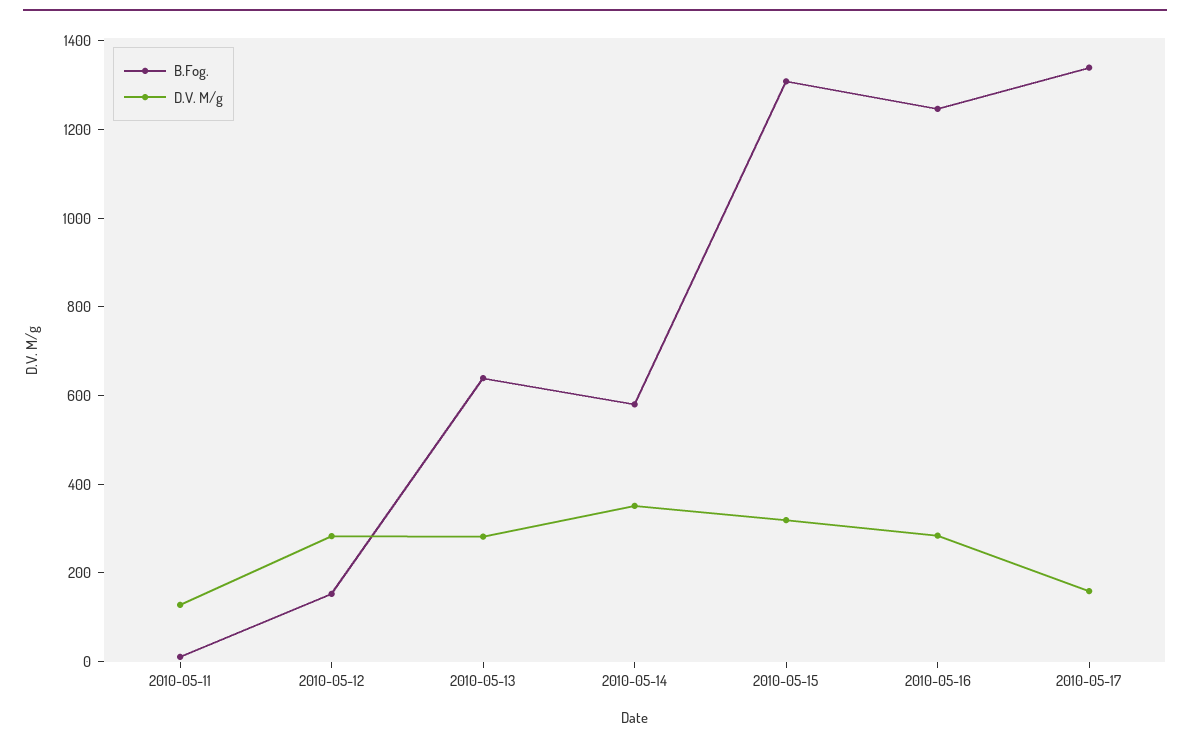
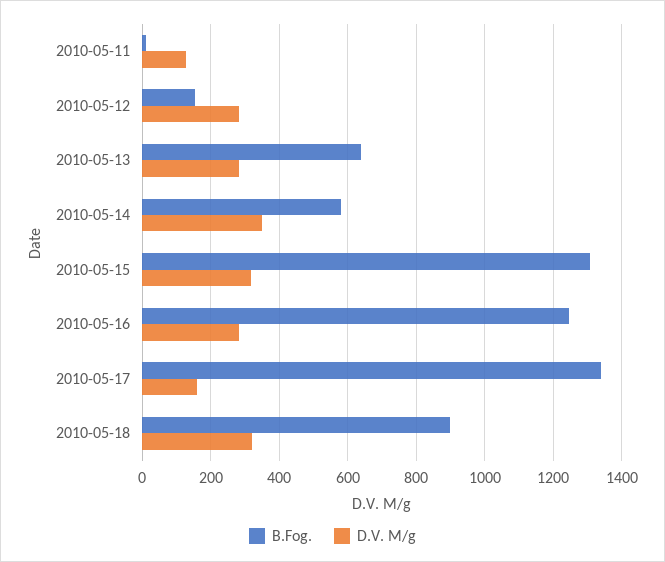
B.Fog., 2010-05-18: none -> 900
D.V. M/g, 2010-05-18: none -> 320

